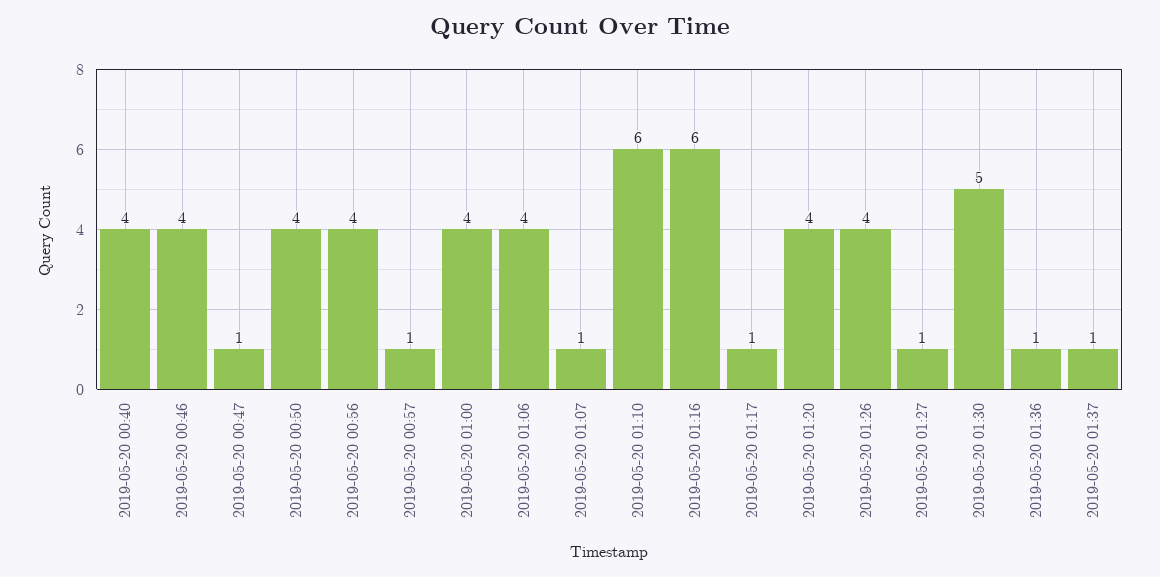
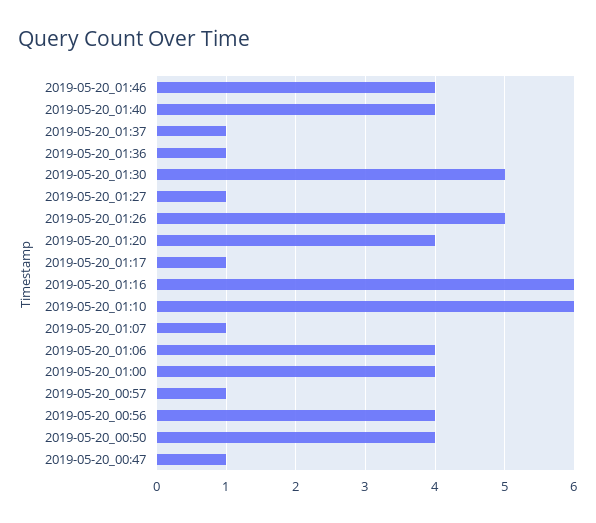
2019-05-20 00:40: 4 -> none
2019-05-20 00:46: 4 -> none
2019-05-20 01:26: 4 -> 5
2019-05-20_01:46: none -> 4
2019-05-20_01:40: none -> 4

